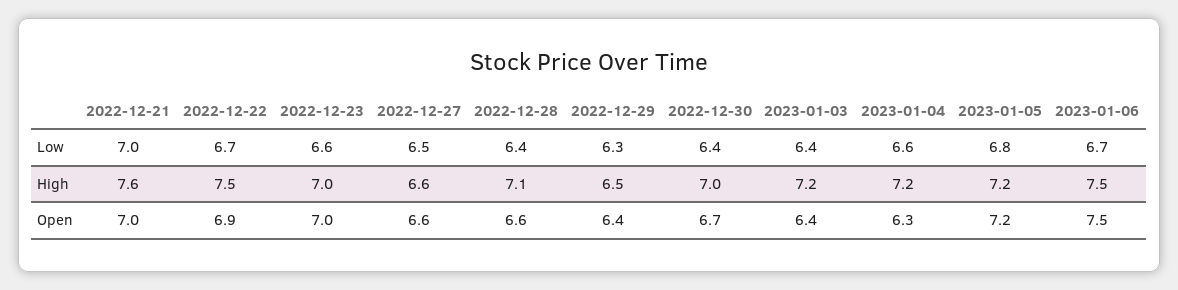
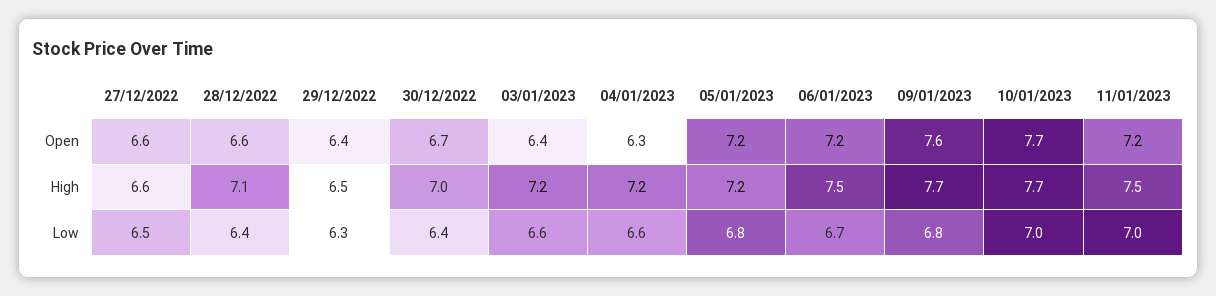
2022-12-21, Low: 7 -> none
2022-12-22, Low: 6.7 -> none
2022-12-23, Low: 6.6 -> none
2023-01-03, Low: 6.4 -> 6.6
2022-12-21, High: 7.6 -> none
2022-12-22, High: 7.5 -> none
2022-12-23, High: 7 -> none
2022-12-21, Open: 7 -> none
2022-12-22, Open: 6.9 -> none
2022-12-23, Open: 7 -> none
2023-01-06, Open: 7.5 -> 7.2
09/01/2023, Open: none -> 7.6
10/01/2023, Open: none -> 7.7
11/01/2023, Open: none -> 7.2
09/01/2023, High: none -> 7.7
10/01/2023, High: none -> 7.7
11/01/2023, High: none -> 7.5
09/01/2023, Low: none -> 6.8
10/01/2023, Low: none -> 7
11/01/2023, Low: none -> 7

